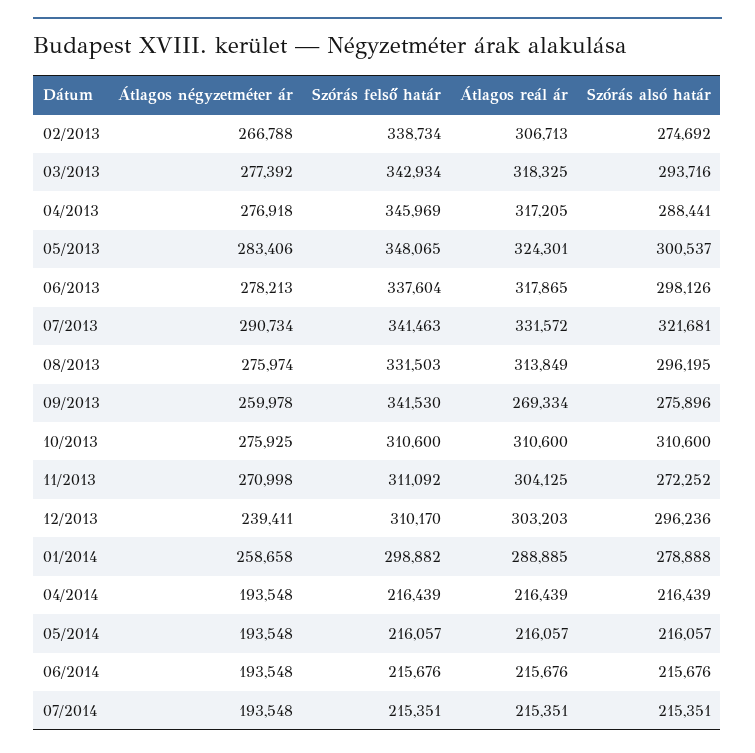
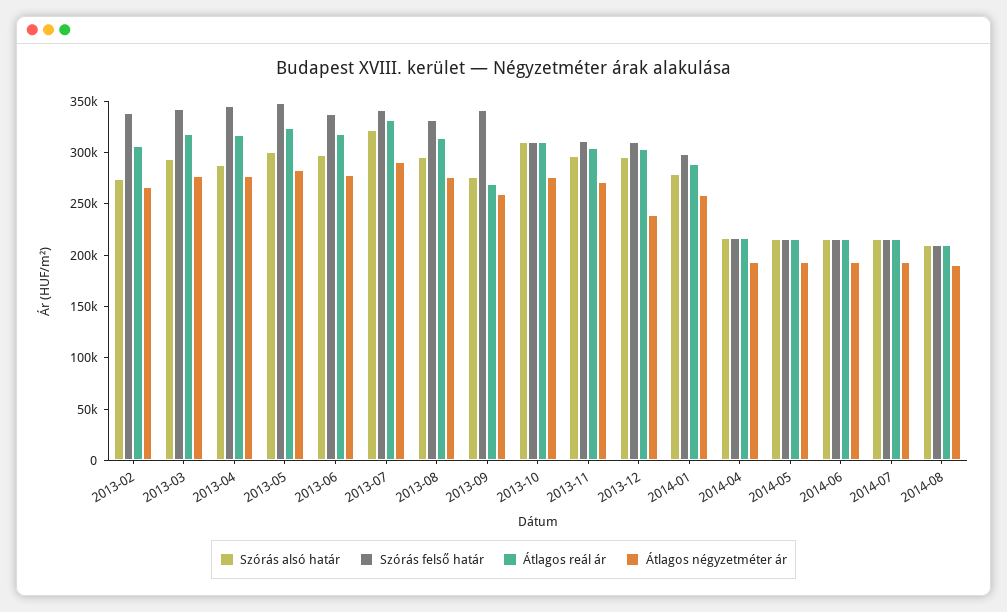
Szórás alsó határ, 11/2013: 272252 -> 300000
Szórás alsó határ, 2014-08: none -> 210000
Szórás felső határ, 2014-08: none -> 210000
Átlagos reál ár, 2014-08: none -> 210000
Átlagos négyzetméter ár, 2014-08: none -> 190000

